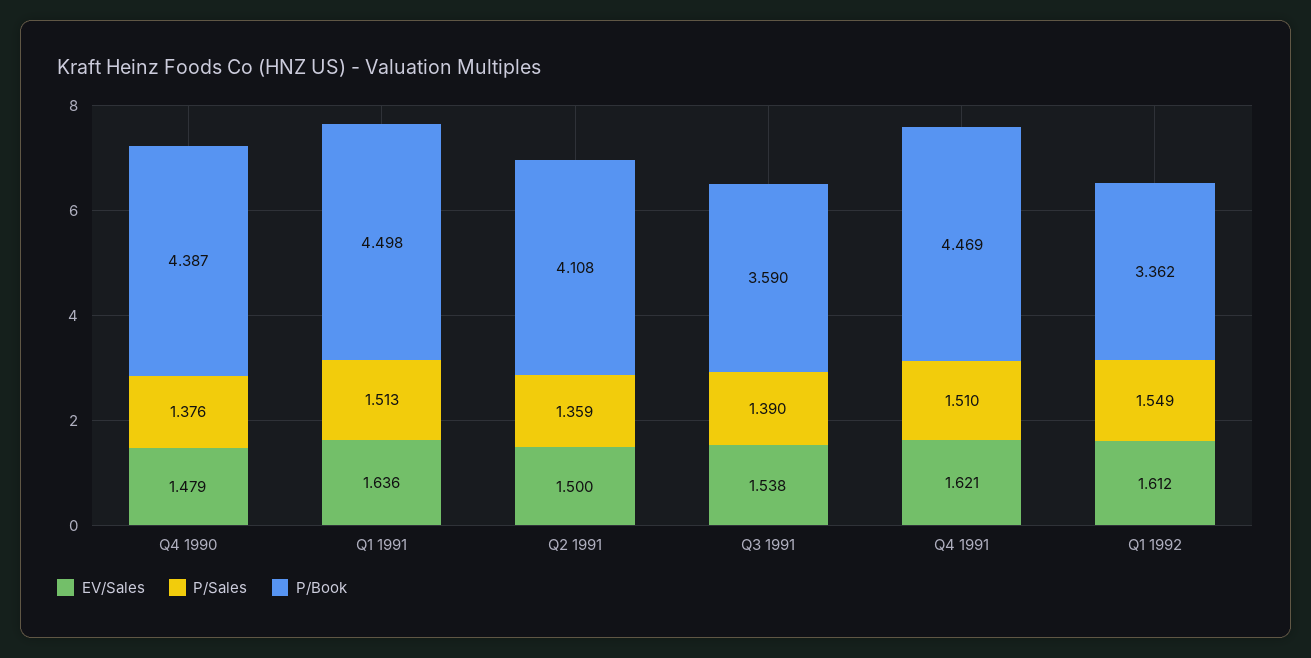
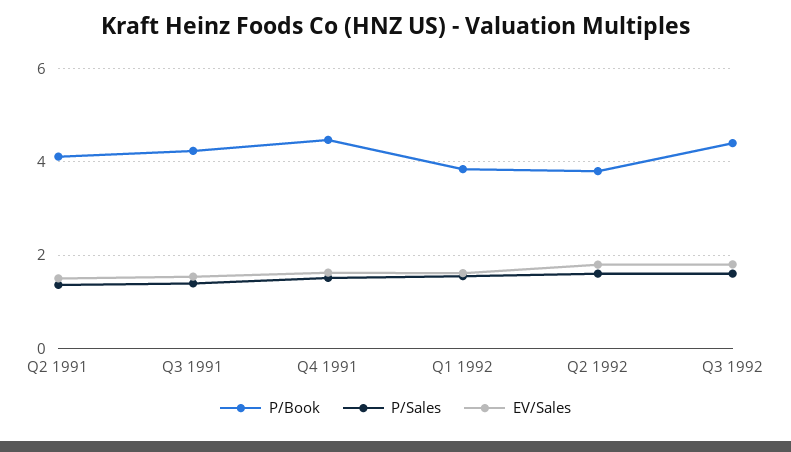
EV/Sales, Q4 1990: 1.479 -> none
P/Sales, Q4 1990: 1.376 -> none
P/Book, Q4 1990: 4.387 -> none
EV/Sales, Q1 1991: 1.636 -> none
P/Sales, Q1 1991: 1.513 -> none
P/Book, Q1 1991: 4.498 -> none
P/Book, Q3 1991: 3.59 -> 4.2
P/Book, Q1 1992: 3.362 -> 3.8
P/Book, Q2 1992: none -> 3.8
P/Sales, Q2 1992: none -> 1.6
EV/Sales, Q2 1992: none -> 1.8
P/Book, Q3 1992: none -> 4.4
P/Sales, Q3 1992: none -> 1.6
EV/Sales, Q3 1992: none -> 1.8

